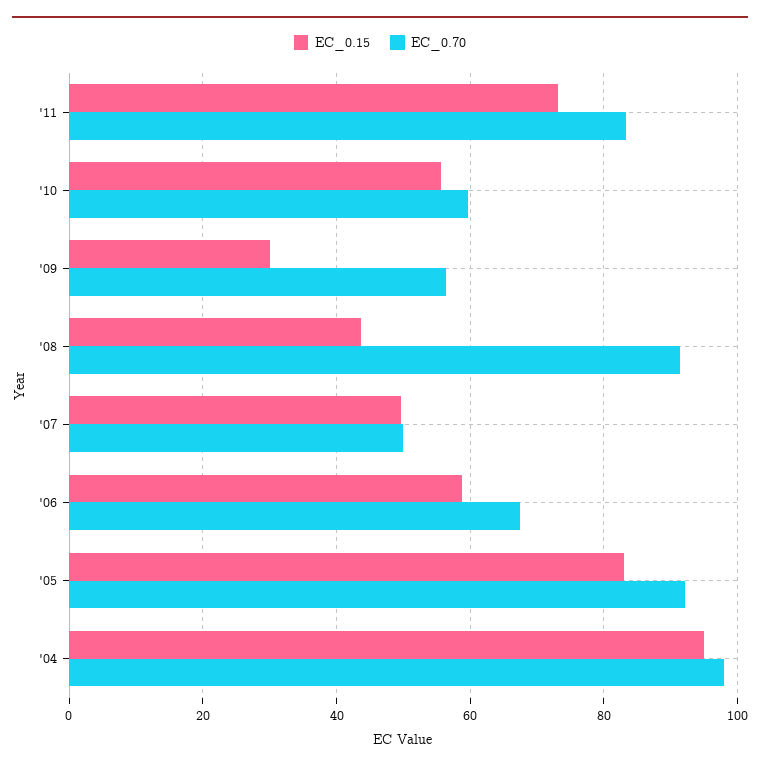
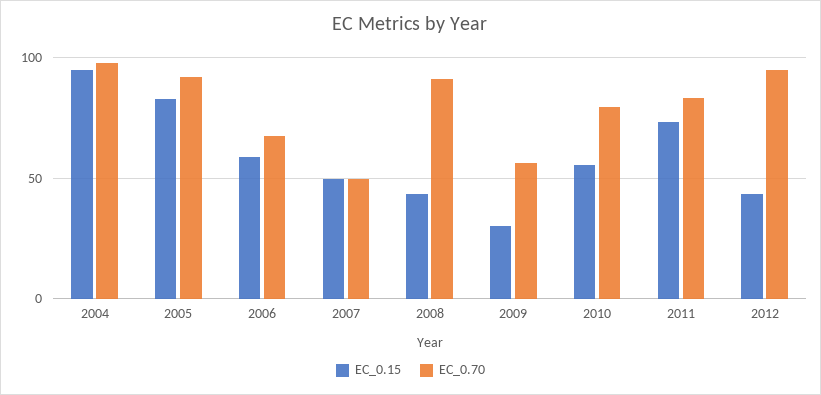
EC_0.70, '10: 60 -> 80
EC_0.15, 2012: none -> 45
EC_0.70, 2012: none -> 95

